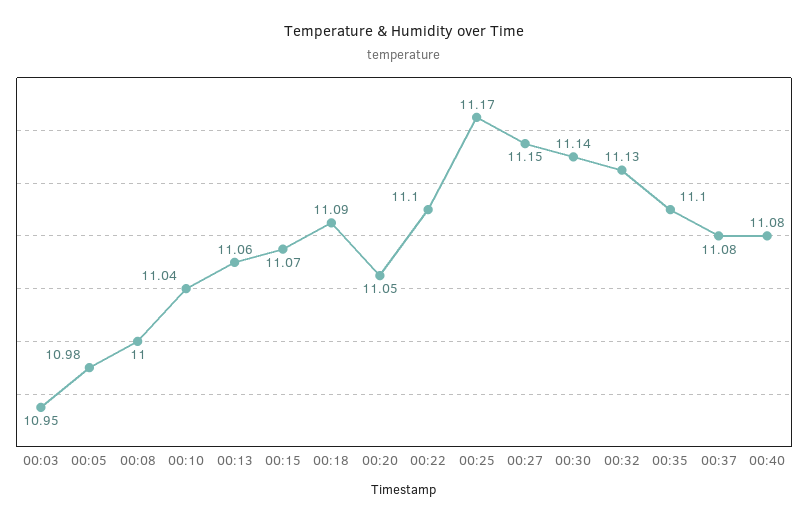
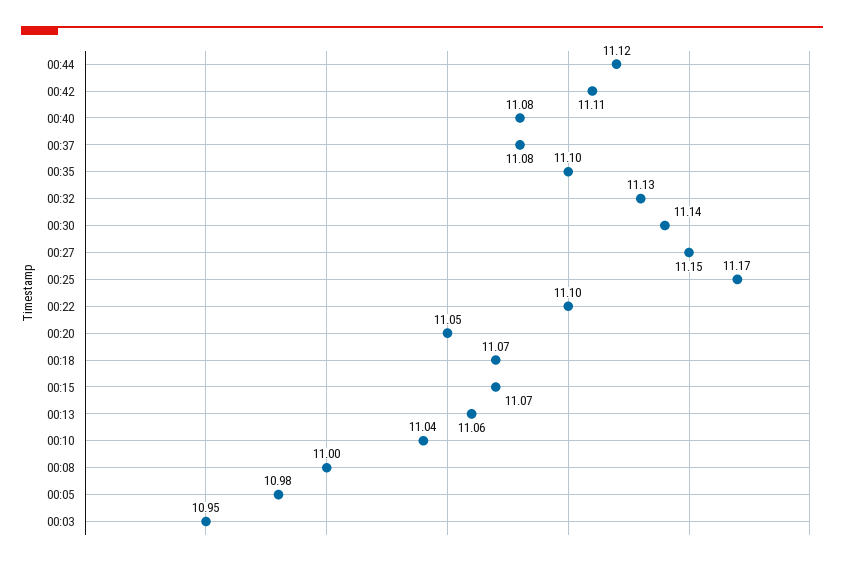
00:18: 11.09 -> 11.07
00:44: none -> 11.12
00:42: none -> 11.11

